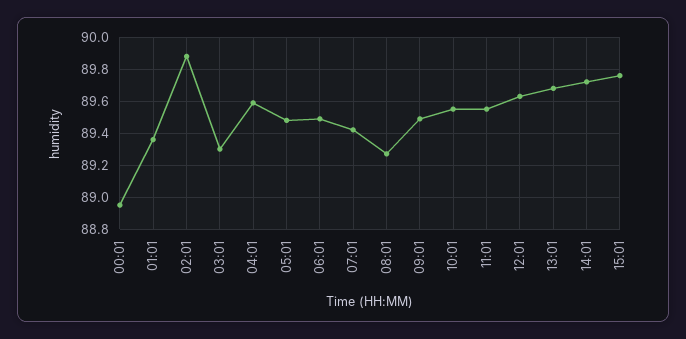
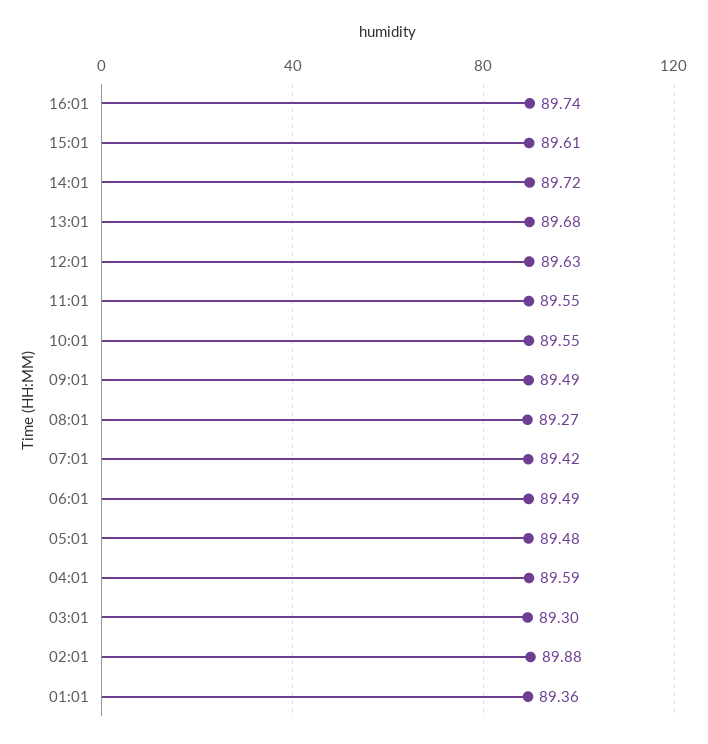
00:01: 88.95 -> none
15:01: 89.75 -> 89.61
16:01: none -> 89.74

